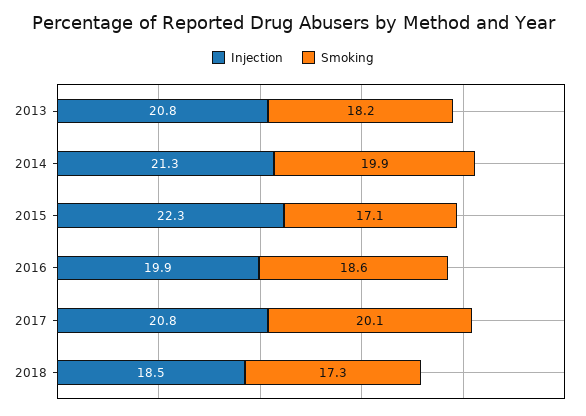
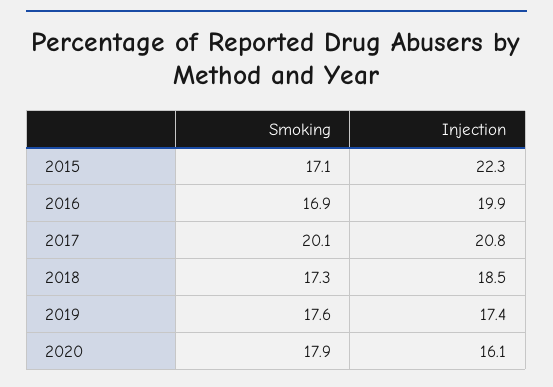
Injection, 2013: 20.8 -> none
Smoking, 2013: 18.2 -> none
Injection, 2014: 21.3 -> none
Smoking, 2014: 19.9 -> none
Smoking, 2016: 18.6 -> 16.9
Smoking, 2019: none -> 17.6
Injection, 2019: none -> 17.4
Smoking, 2020: none -> 17.9
Injection, 2020: none -> 16.1

